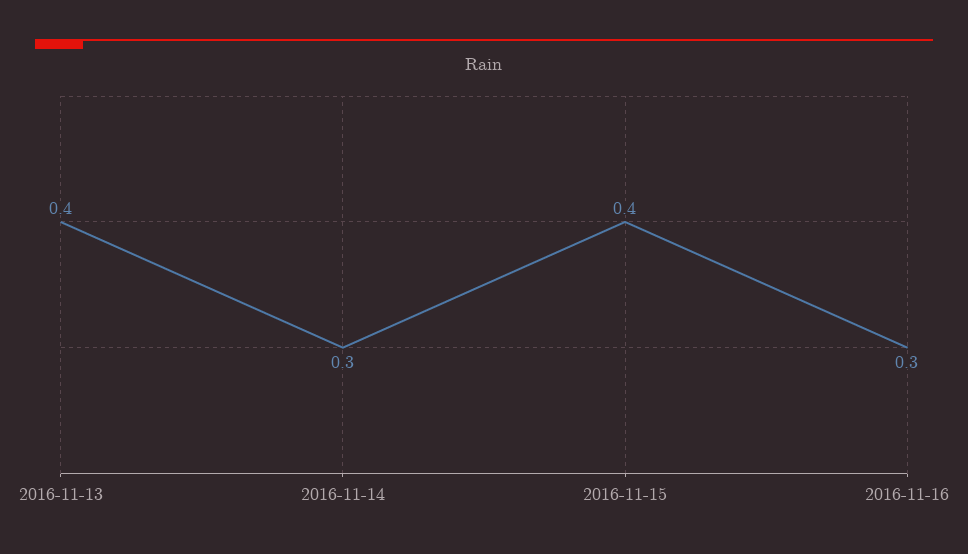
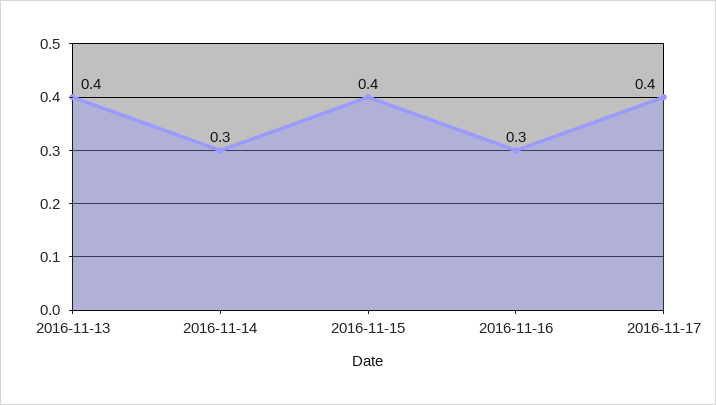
2016-11-17: none -> 0.4

